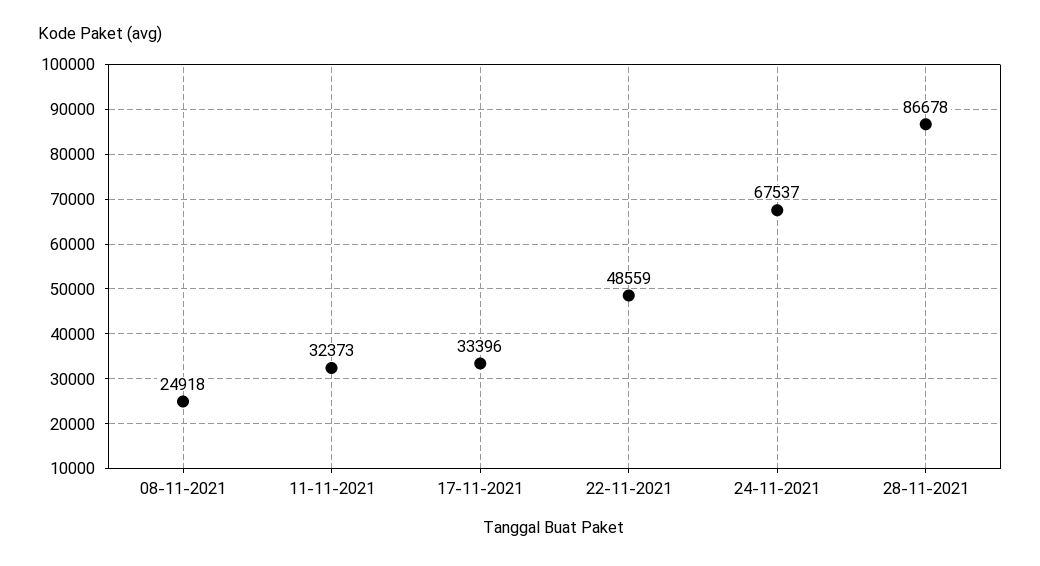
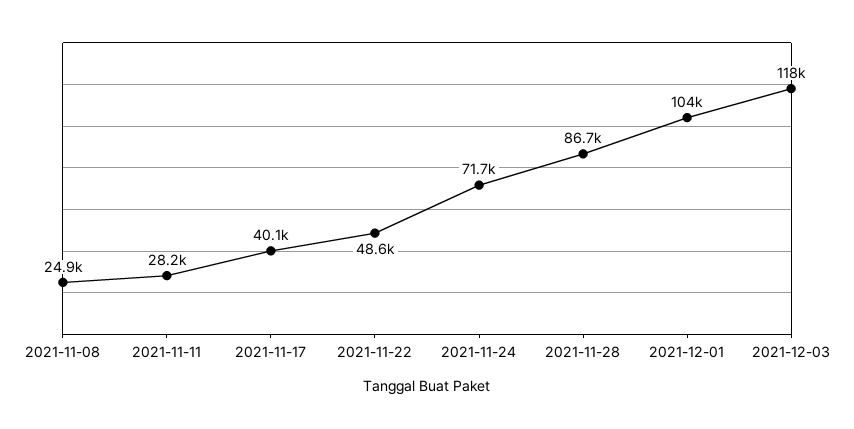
11-11-2021: 32373 -> 28200
17-11-2021: 33396 -> 40100
24-11-2021: 67537 -> 71700
2021-12-01: none -> 104000
2021-12-03: none -> 118000

